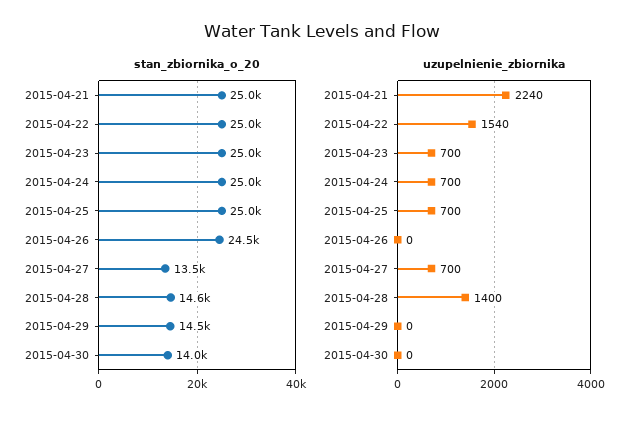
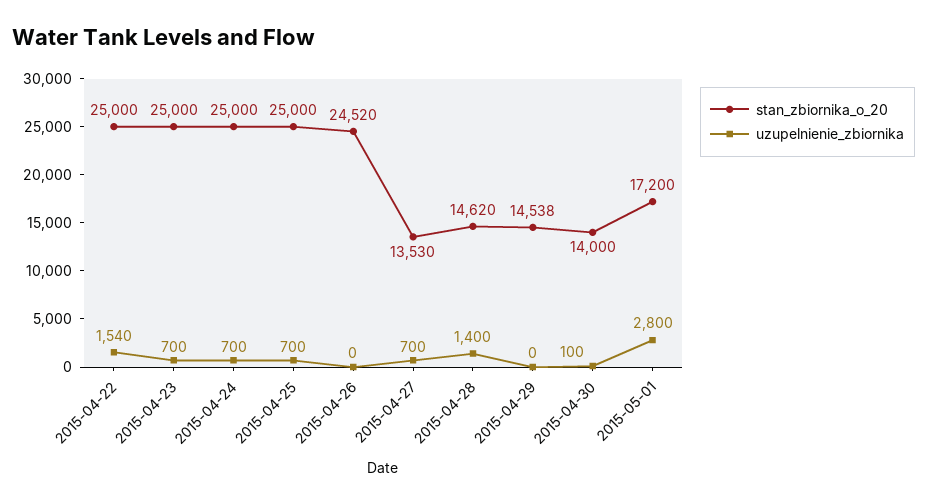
stan_zbiornika_o_20, 2015-04-21: 25000 -> none
uzupelnienie_zbiornika, 2015-04-21: 2240 -> none
uzupelnienie_zbiornika, 2015-04-30: 0 -> 100
stan_zbiornika_o_20, 2015-05-01: none -> 17200
uzupelnienie_zbiornika, 2015-05-01: none -> 2800

